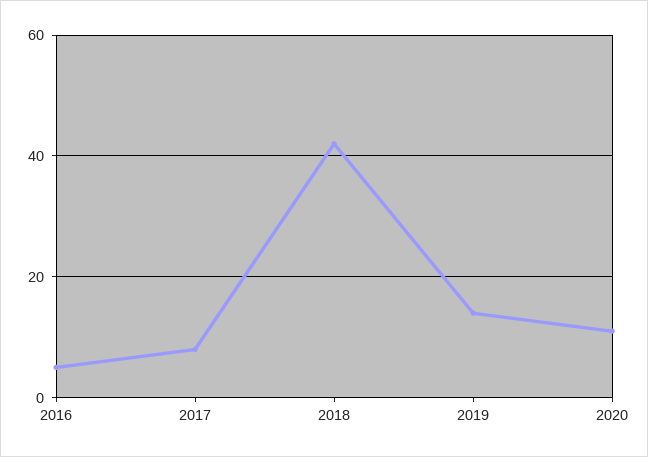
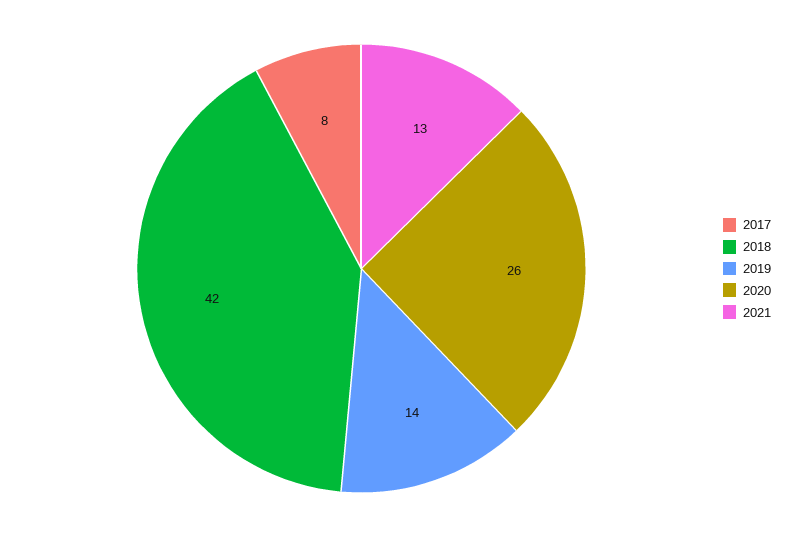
2016: 5 -> none
2020: 10 -> 26
2021: none -> 13

